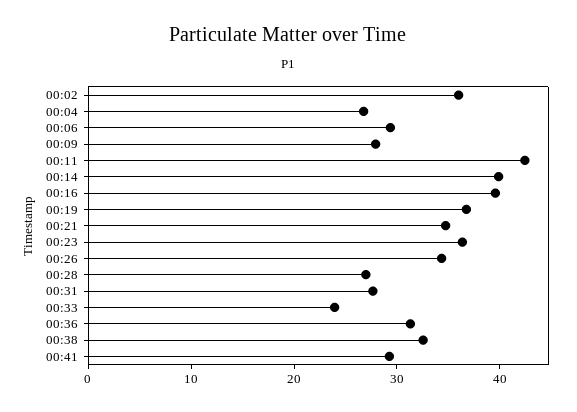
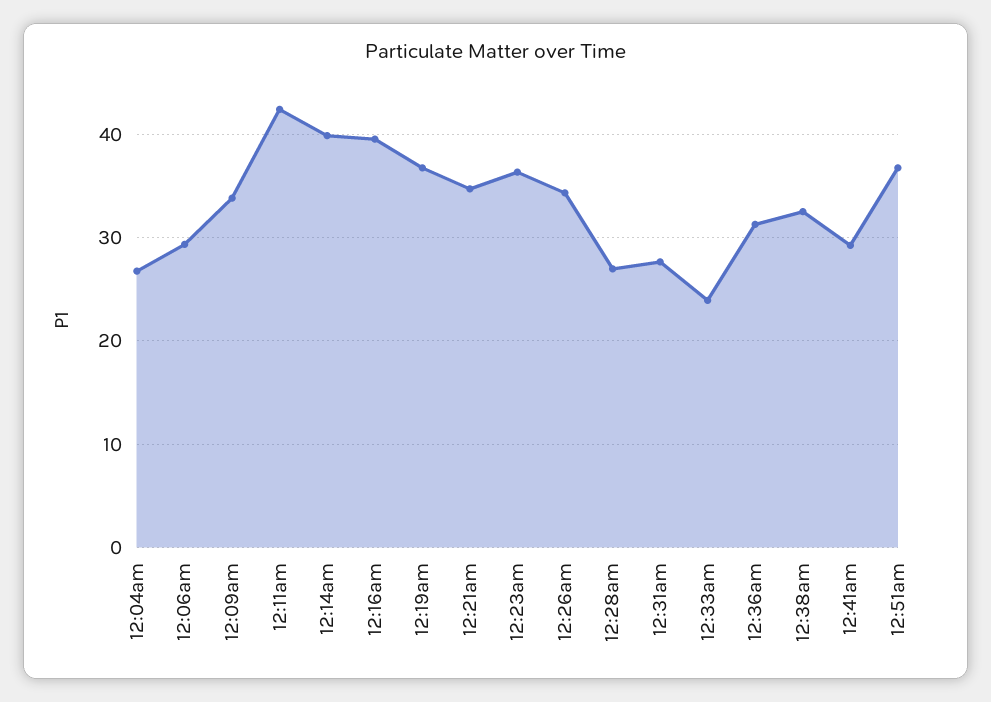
00:02: 36 -> none
00:09: 28 -> 34
12:51am: none -> 37

